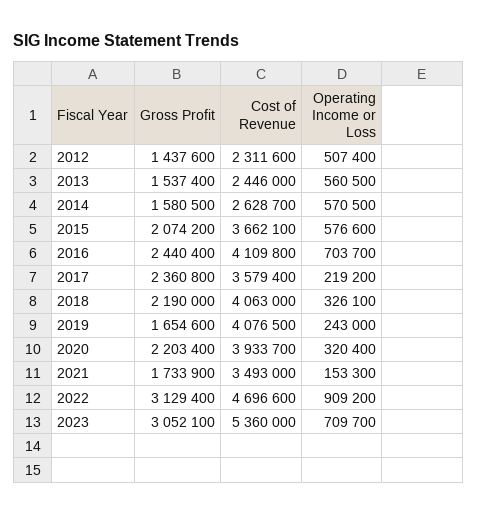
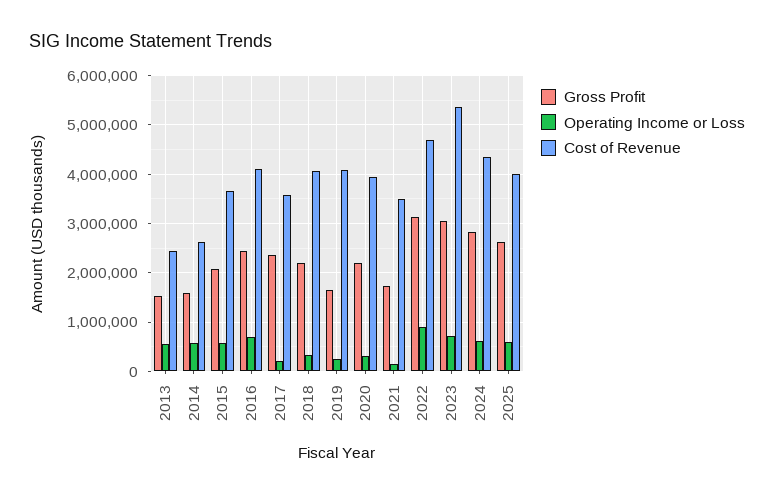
Gross Profit, 2012: 1437600 -> none
Cost of Revenue, 2012: 2311600 -> none
Operating Income or Loss, 2012: 507400 -> none
Gross Profit, 2024: none -> 2800000
Operating Income or Loss, 2024: none -> 600000
Cost of Revenue, 2024: none -> 4400000
Gross Profit, 2025: none -> 2600000
Operating Income or Loss, 2025: none -> 600000
Cost of Revenue, 2025: none -> 4000000

